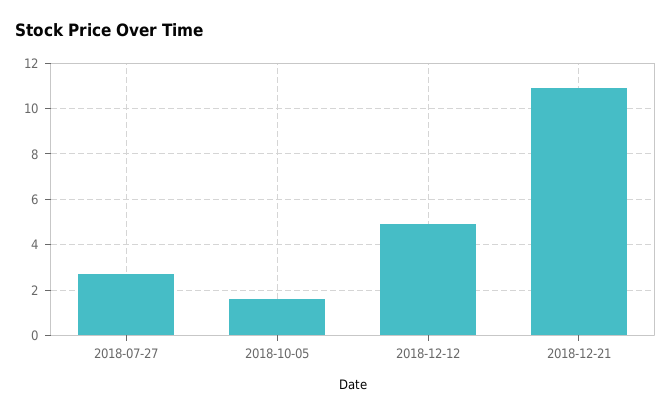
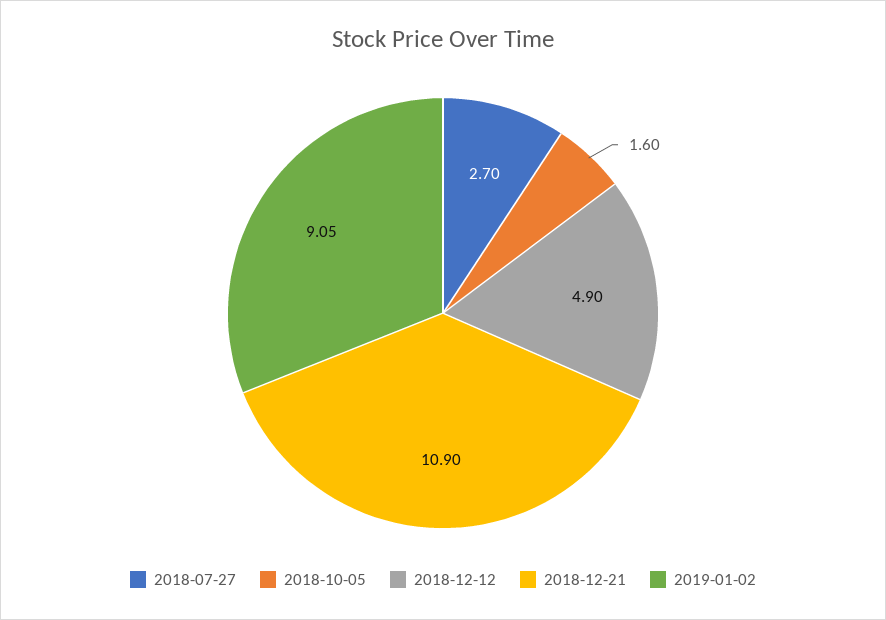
2019-01-02: none -> 9.05

